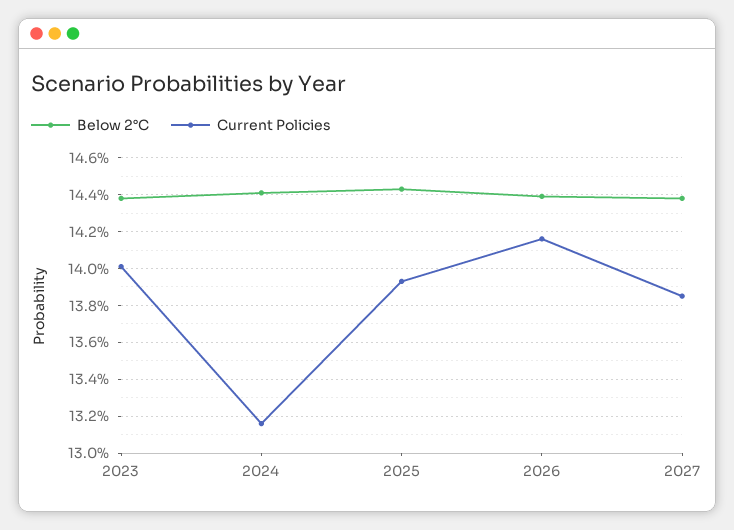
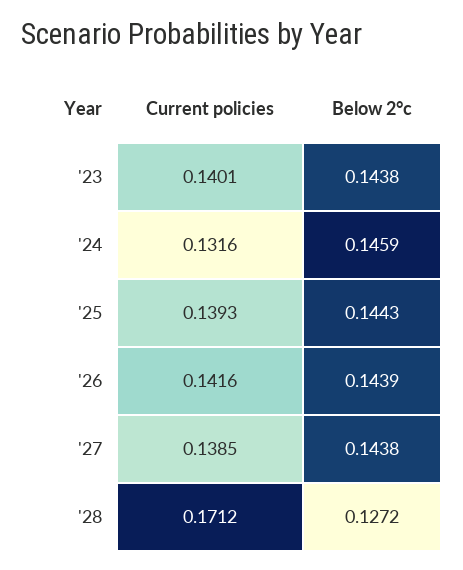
Below 2°C, 2024: 0.144 -> 0.1459
Current Policies, '28: none -> 0.1712
Below 2°C, '28: none -> 0.1272

